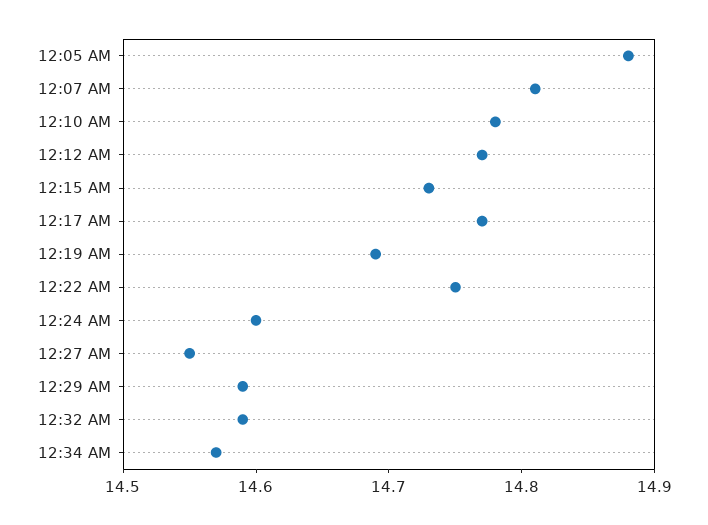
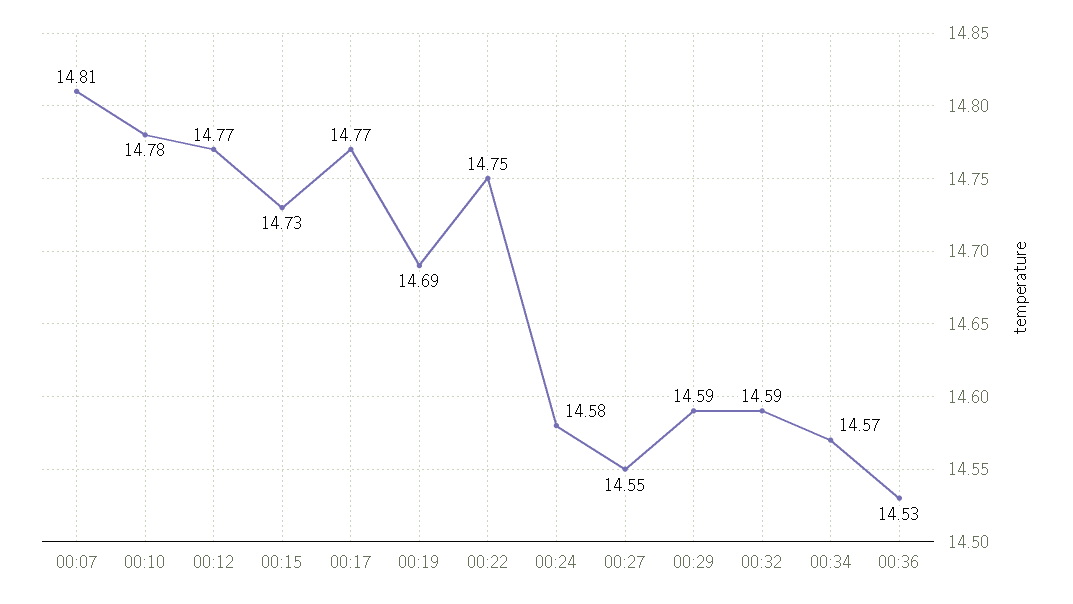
12:05 AM: 14.88 -> none
12:24 AM: 14.6 -> 14.58
00:36: none -> 14.53

